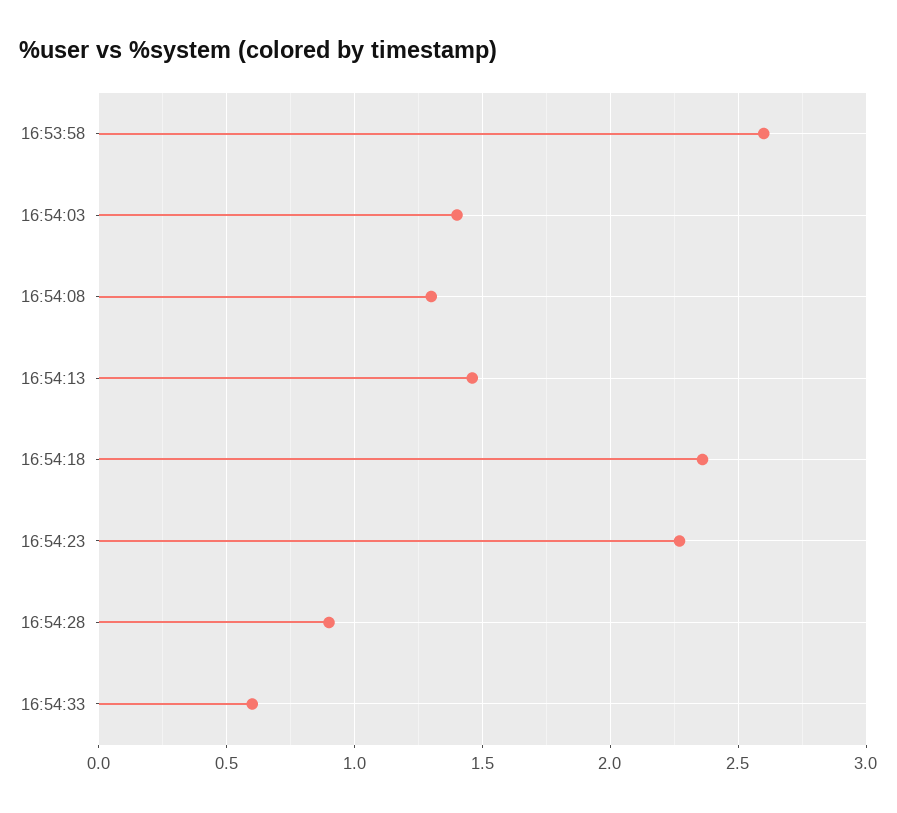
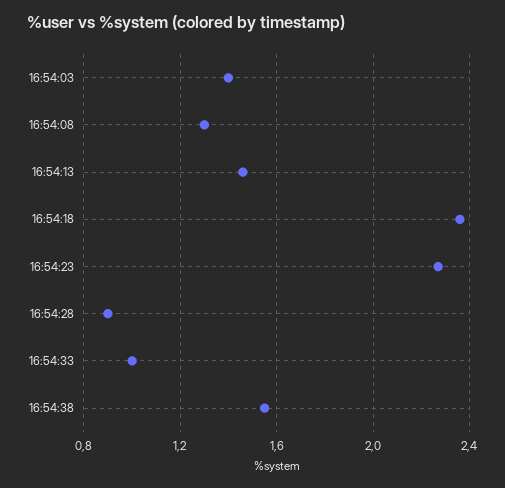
16:53:58: 2.6 -> none
16:54:33: 0.6 -> 1
16:54:38: none -> 1.55

